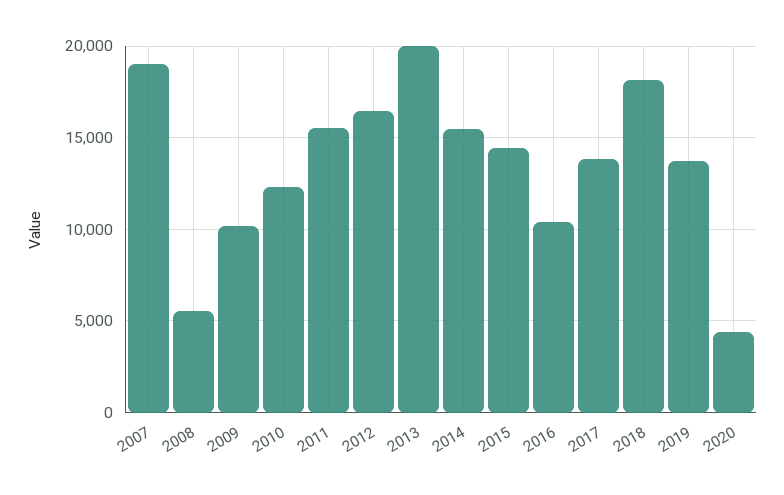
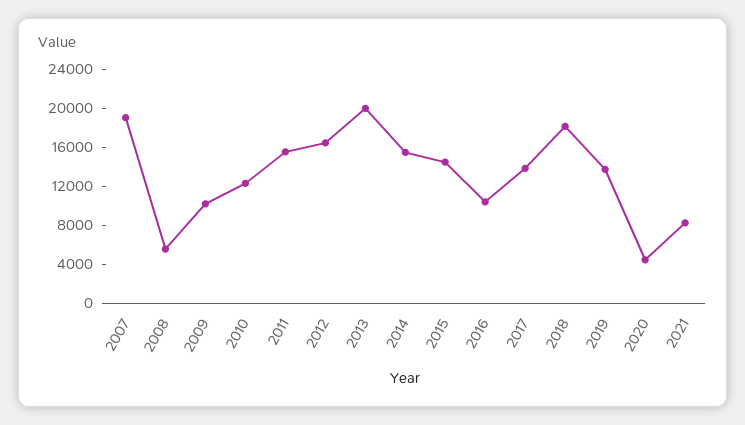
2021: none -> 8000

